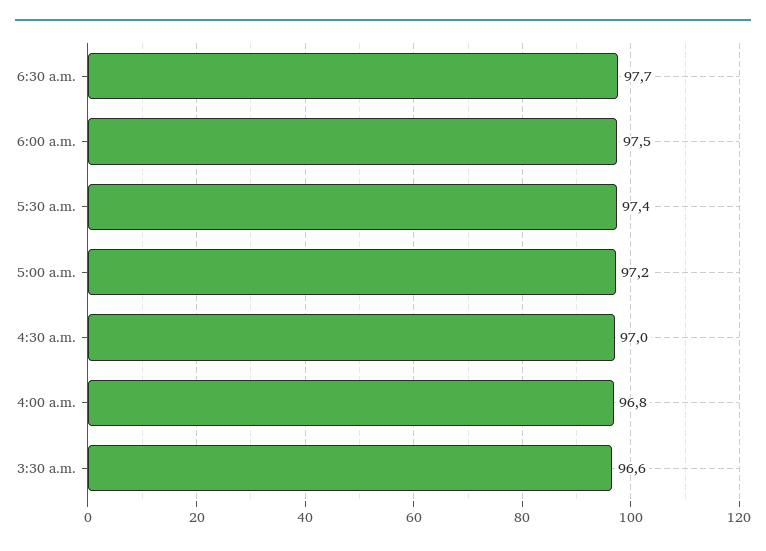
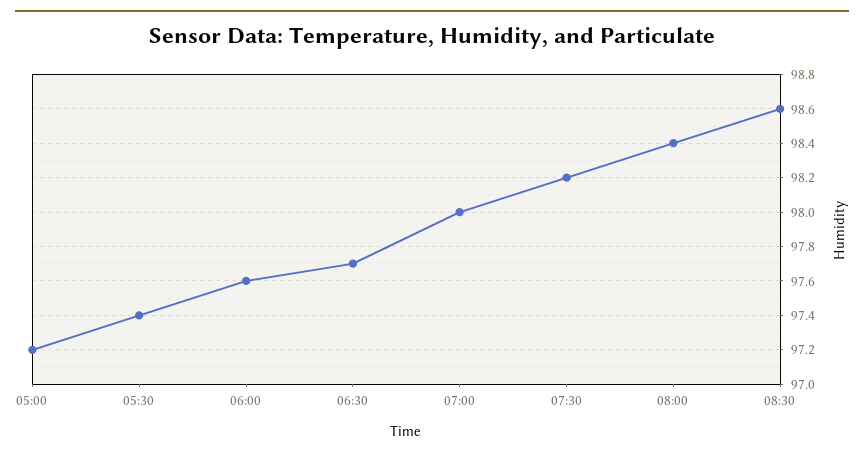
6:00 a.m.: 97.5 -> 97.6
4:30 a.m.: 97 -> none
4:00 a.m.: 96.8 -> none
3:30 a.m.: 96.6 -> none
07:00: none -> 98
07:30: none -> 98.2
08:00: none -> 98.4
08:30: none -> 98.6

